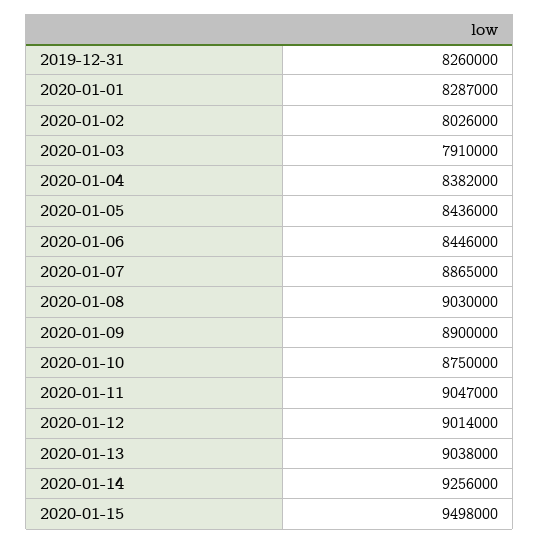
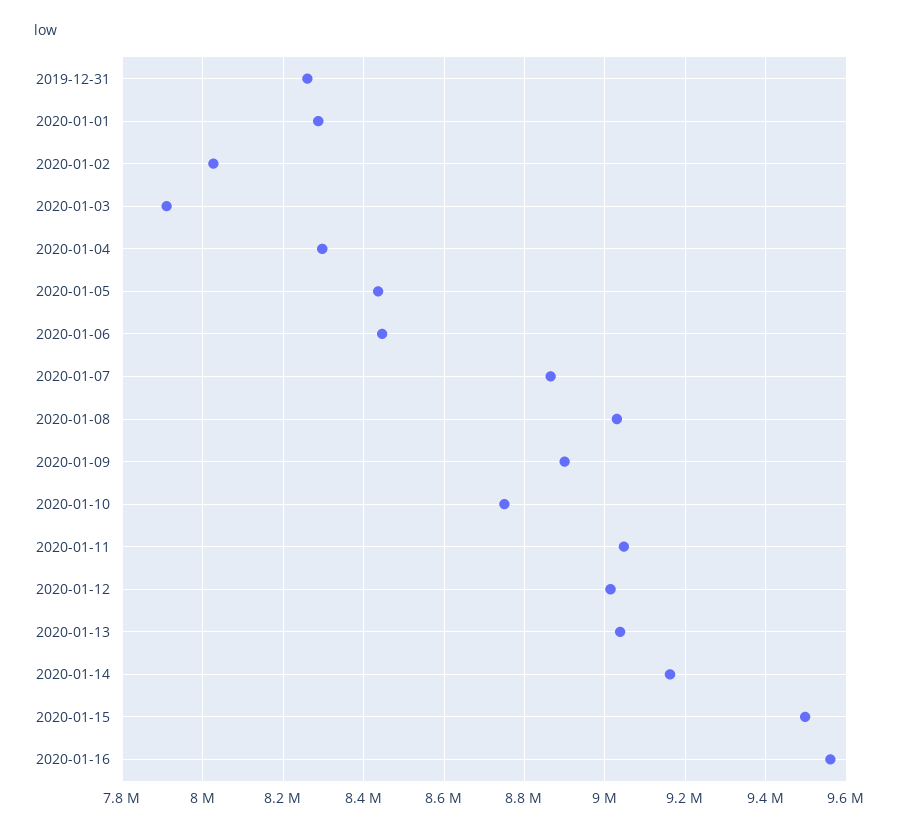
2020-01-04: 8382000 -> 8300000
2020-01-14: 9256000 -> 9160000
2020-01-16: none -> 9560000

